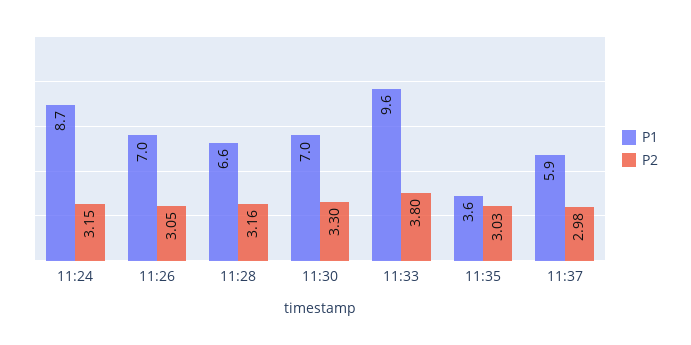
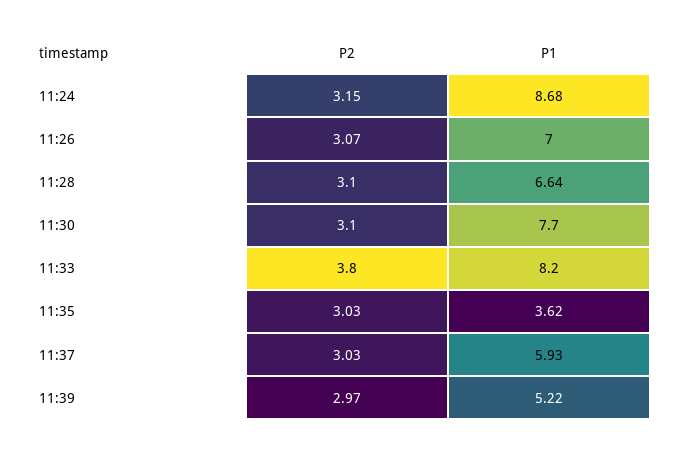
P2, 11:26: 3.05 -> 3.07
P2, 11:28: 3.16 -> 3.1
P1, 11:30: 7 -> 7.7
P2, 11:30: 3.3 -> 3.1
P1, 11:33: 9.6 -> 8.2
P2, 11:37: 2.98 -> 3.03
P2, 11:39: none -> 2.97
P1, 11:39: none -> 5.22

